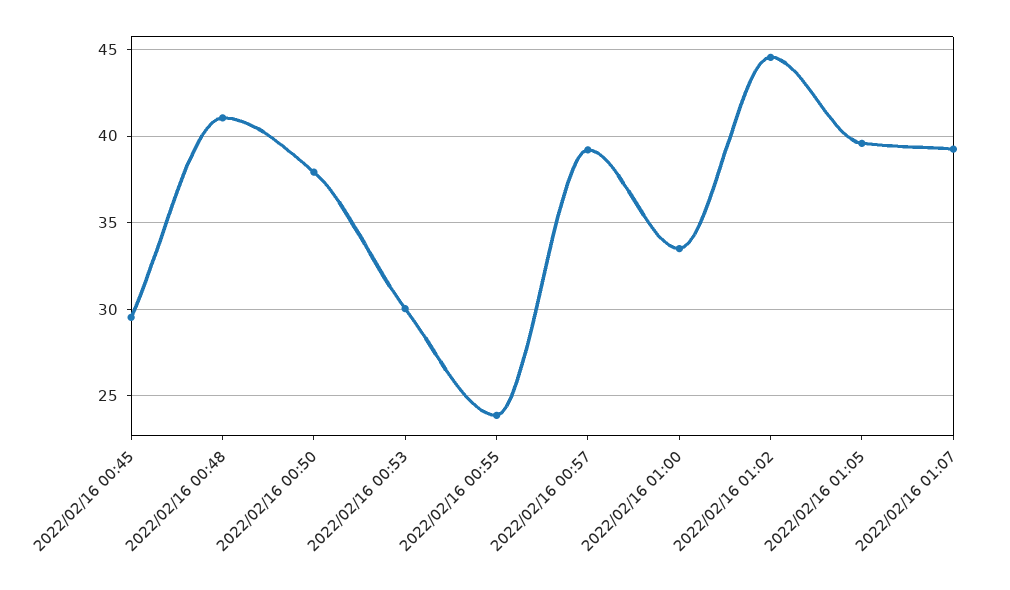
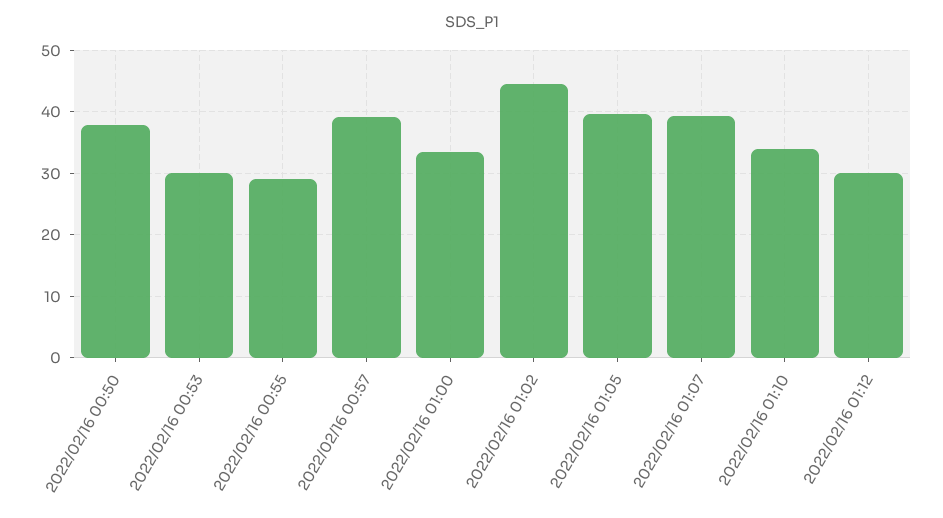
2022/02/16 00:45: 29.5 -> none
2022/02/16 00:48: 41 -> none
2022/02/16 00:55: 24 -> 29
2022/02/16 01:10: none -> 34
2022/02/16 01:12: none -> 30

